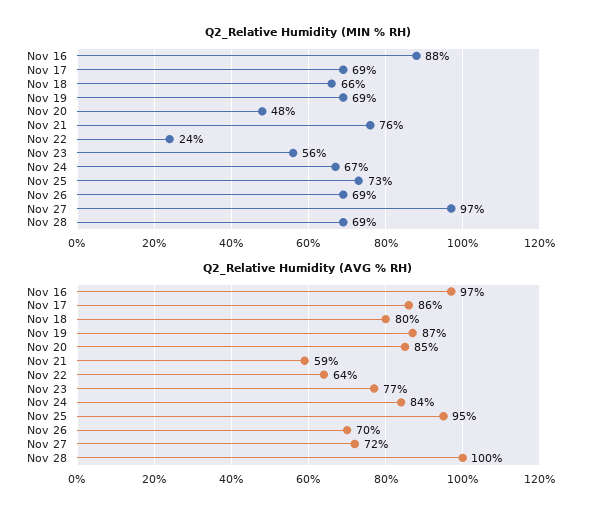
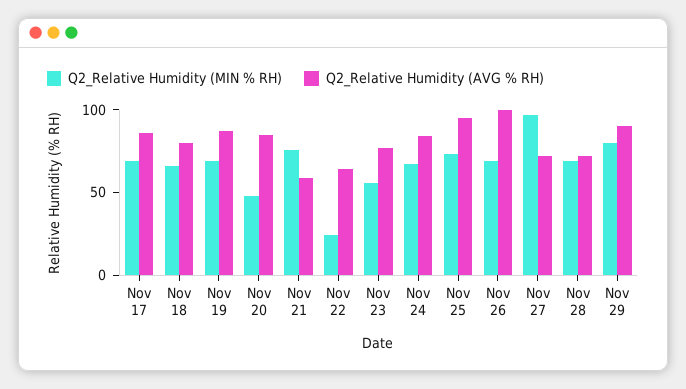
Q2_Relative Humidity (MIN % RH), Nov 16: 88 -> none
Q2_Relative Humidity (AVG % RH), Nov 16: 97 -> none
Q2_Relative Humidity (AVG % RH), Nov 26: 70 -> 100
Q2_Relative Humidity (AVG % RH), Nov 28: 100 -> 70
Q2_Relative Humidity (MIN % RH), Nov 29: none -> 80
Q2_Relative Humidity (AVG % RH), Nov 29: none -> 90

